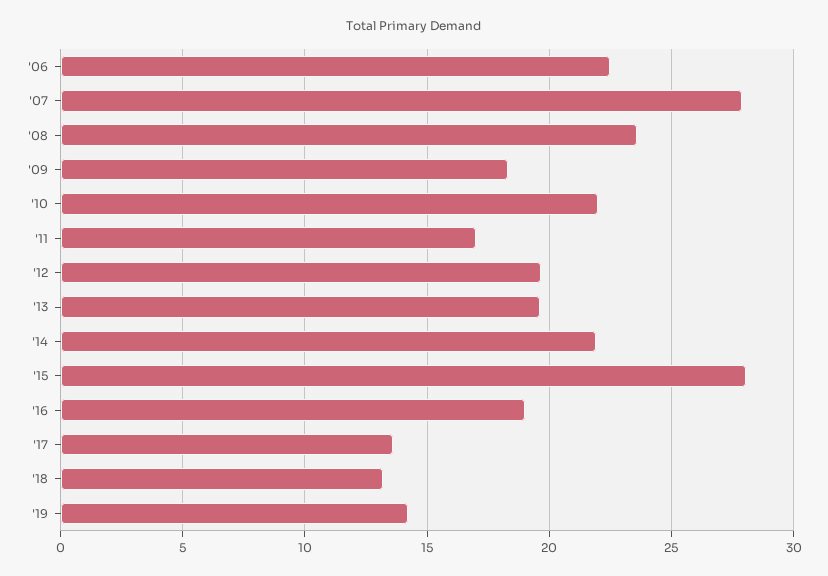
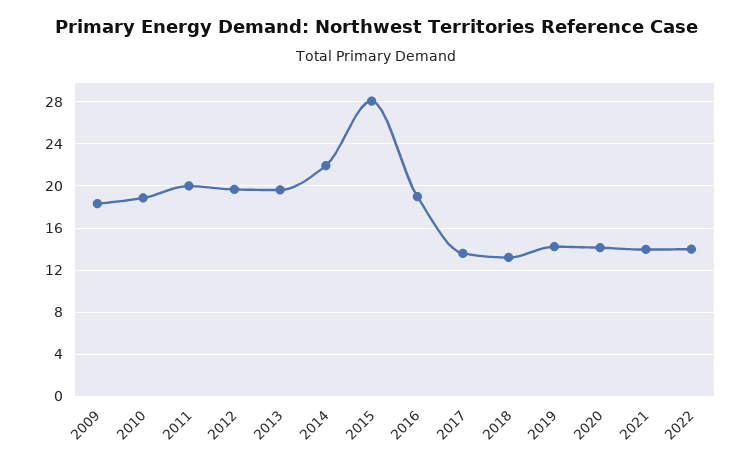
'06: 22.5 -> none
'07: 28 -> none
'08: 23.5 -> none
'10: 22 -> 19
'11: 17 -> 20
2020: none -> 14
2021: none -> 14
2022: none -> 14

